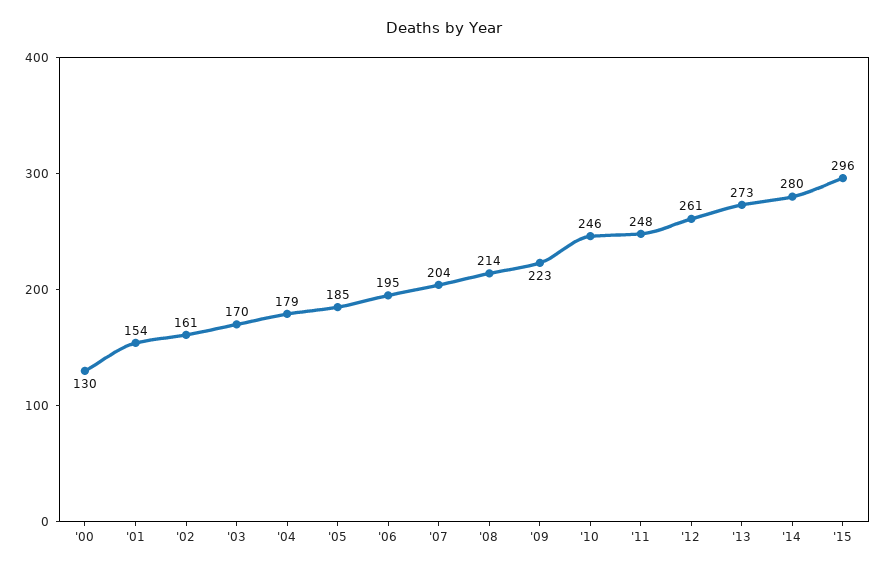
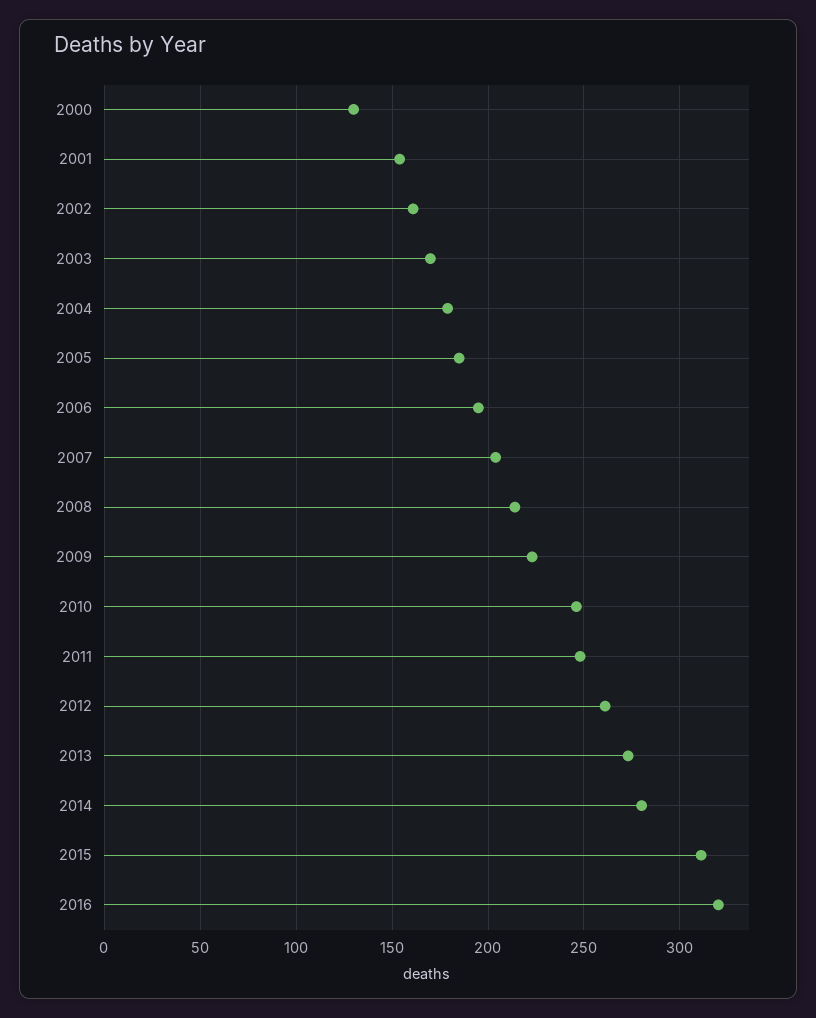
'15: 296 -> 310
2016: none -> 320

